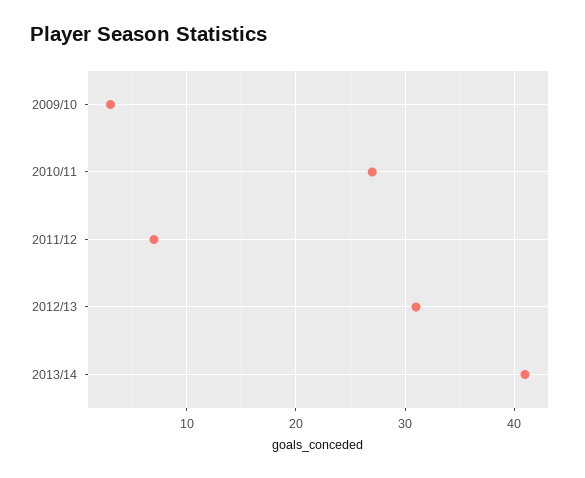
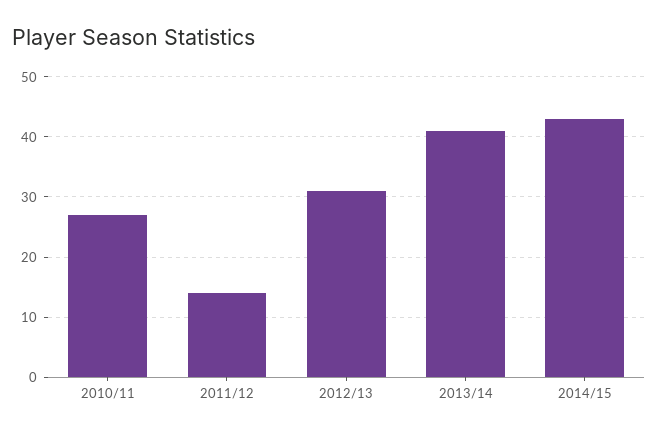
2009/10: 3 -> none
2011/12: 7 -> 14
2014/15: none -> 43

